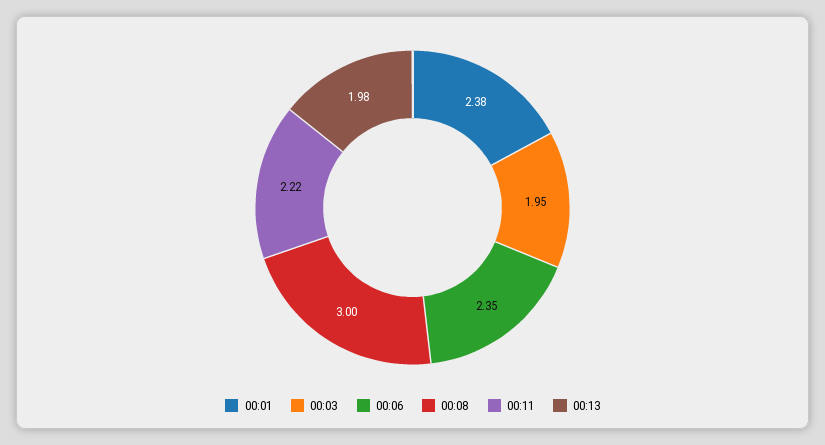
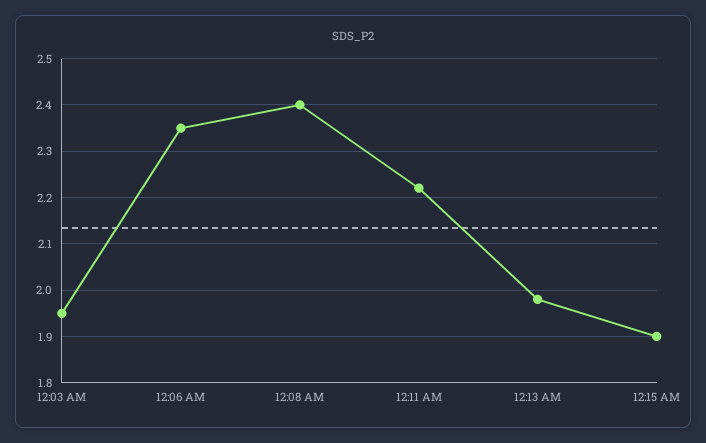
00:01: 2.38 -> none
00:08: 3 -> 2.4
12:15 AM: none -> 1.9

